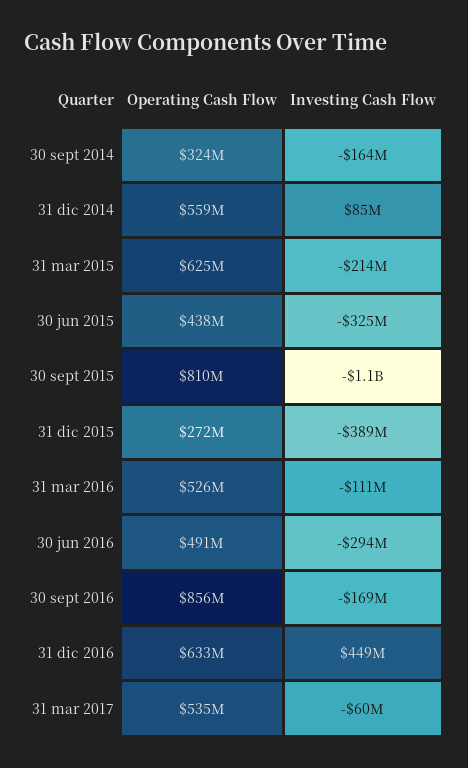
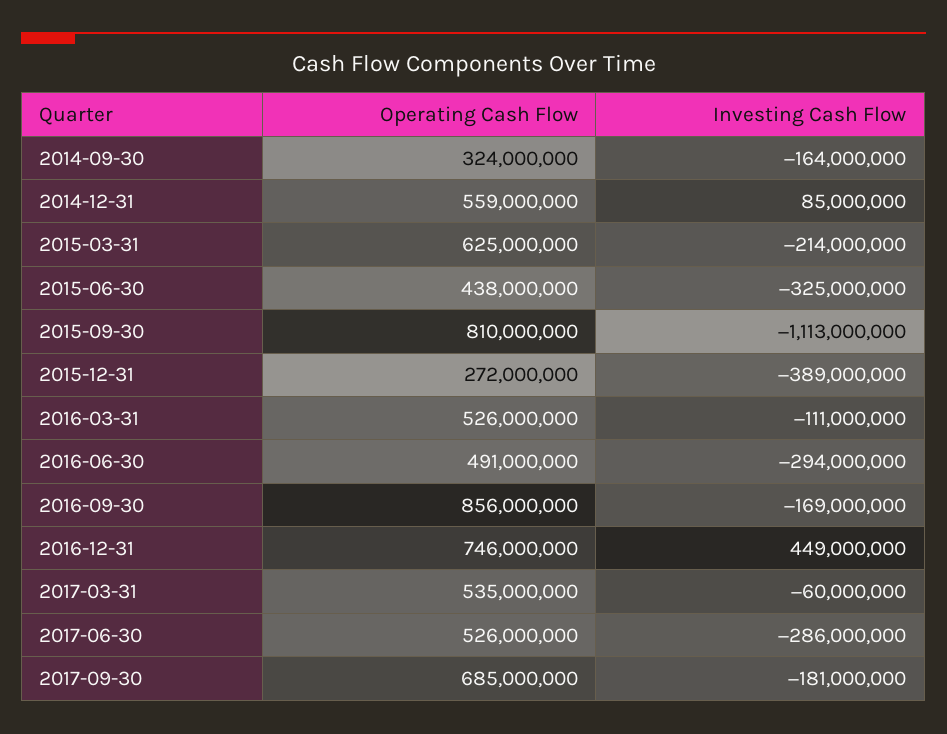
Operating Cash Flow, 31 dic 2016: 633000000 -> 746000000
Operating Cash Flow, 2017-06-30: none -> 526000000
Investing Cash Flow, 2017-06-30: none -> -286000000
Operating Cash Flow, 2017-09-30: none -> 685000000
Investing Cash Flow, 2017-09-30: none -> -181000000

